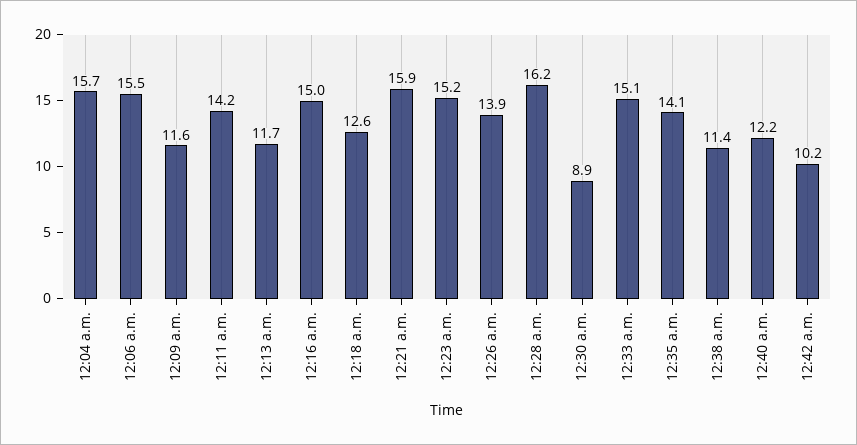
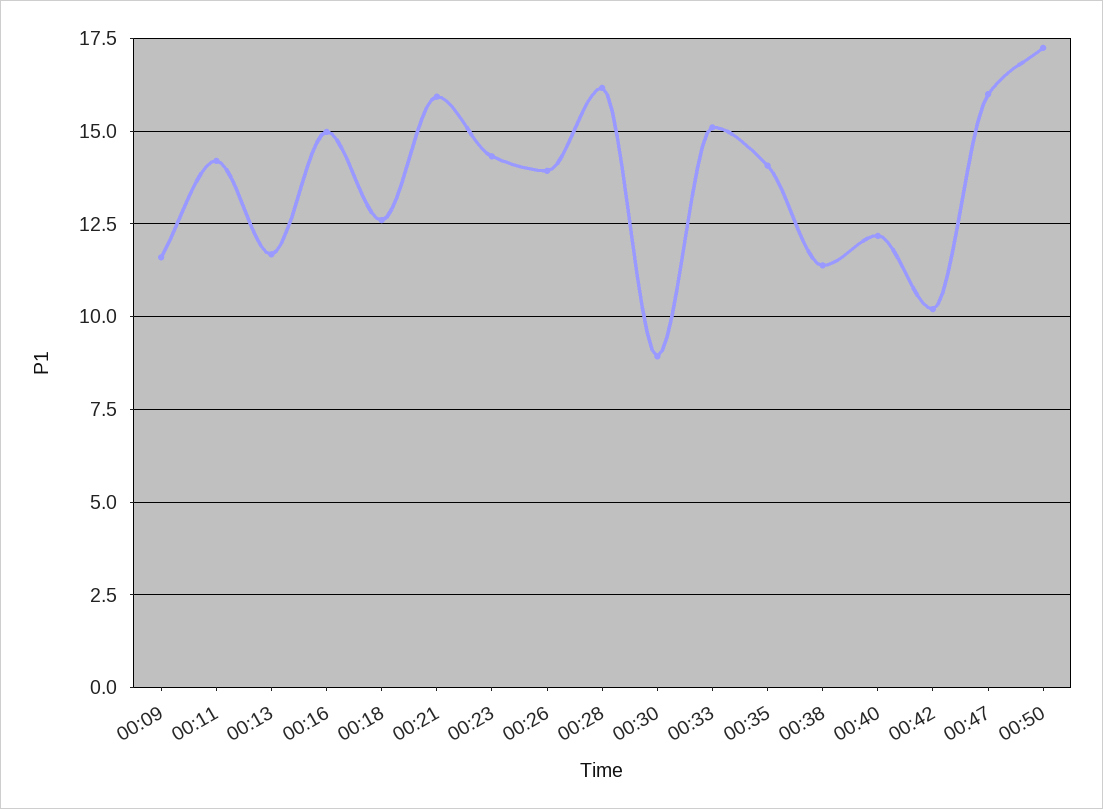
12:04 a.m.: 15.7 -> none
12:06 a.m.: 15.5 -> none
12:23 a.m.: 15.2 -> 14.25
00:47: none -> 16
00:50: none -> 17.25

